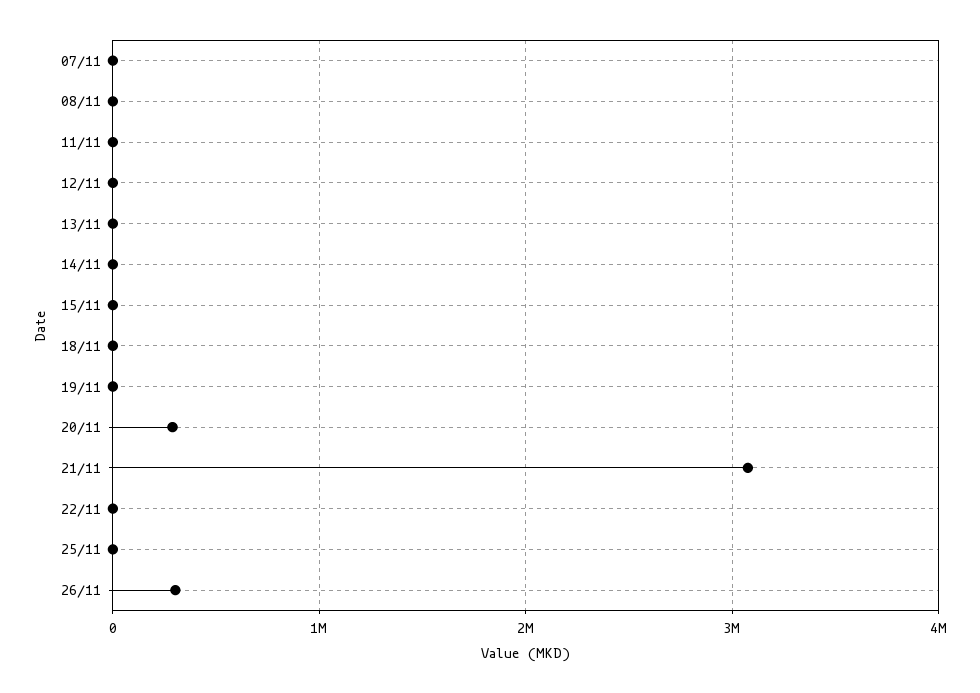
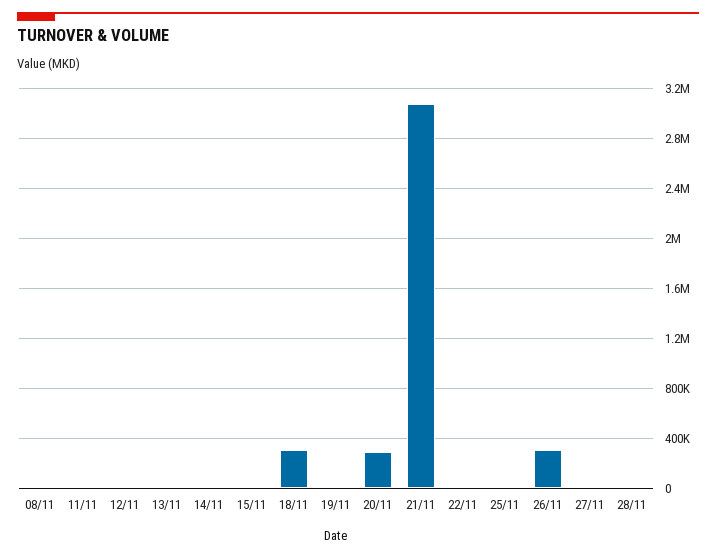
07/11: 0 -> none
18/11: 0 -> 300000
27/11: none -> 0
28/11: none -> 0

